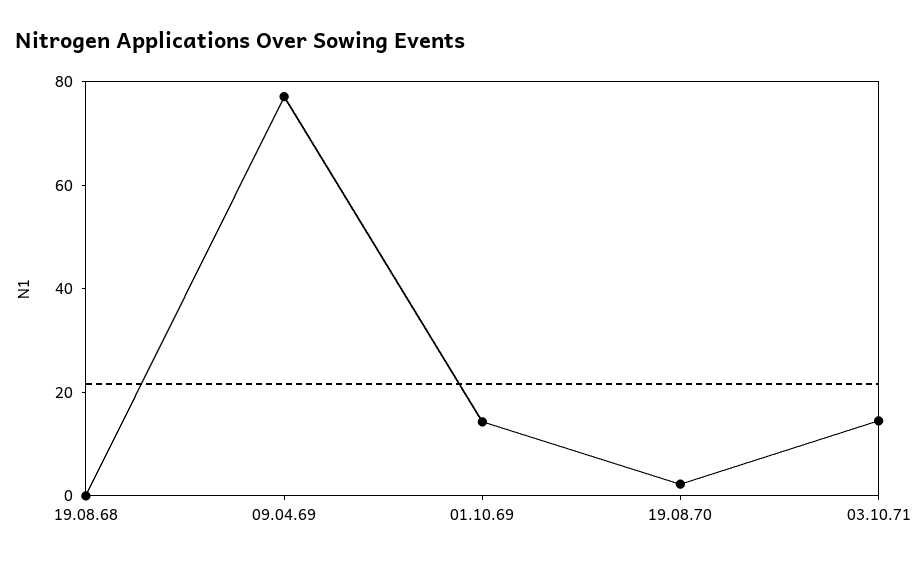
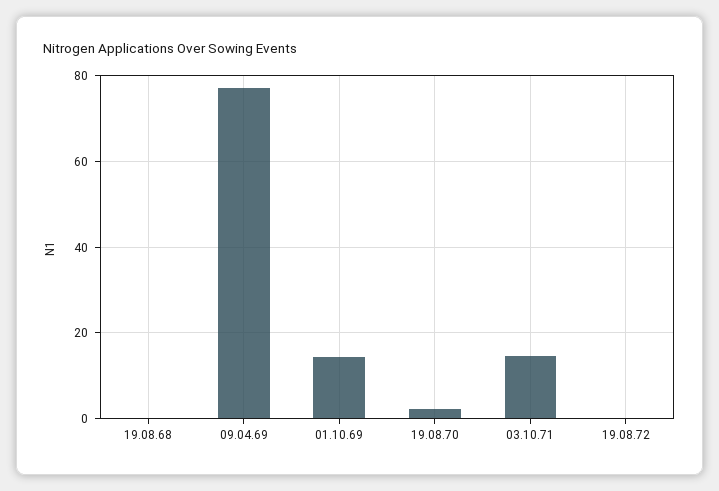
19.08.72: none -> 0

